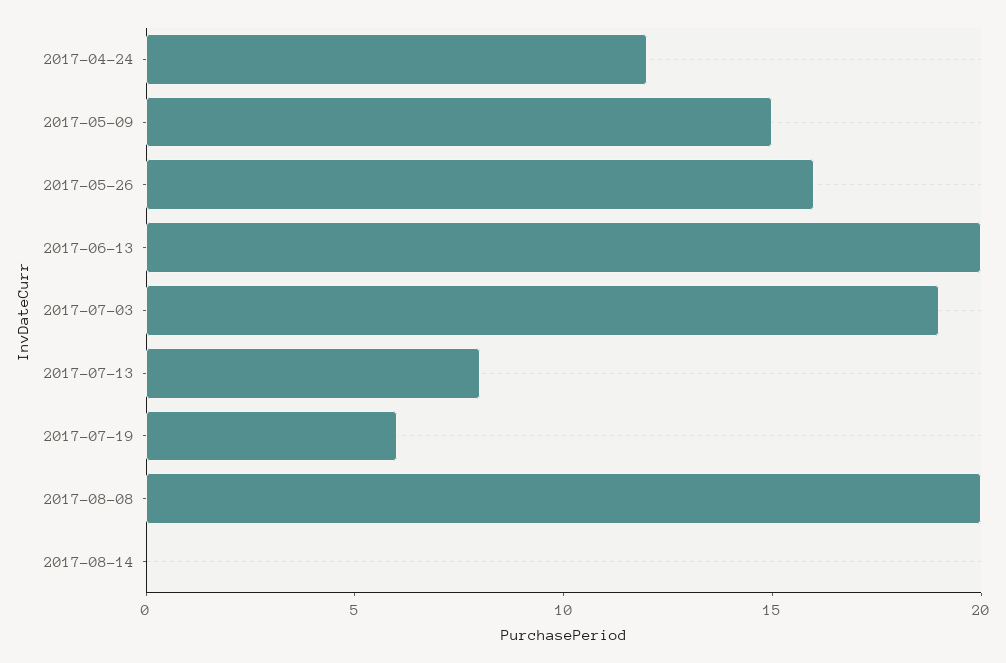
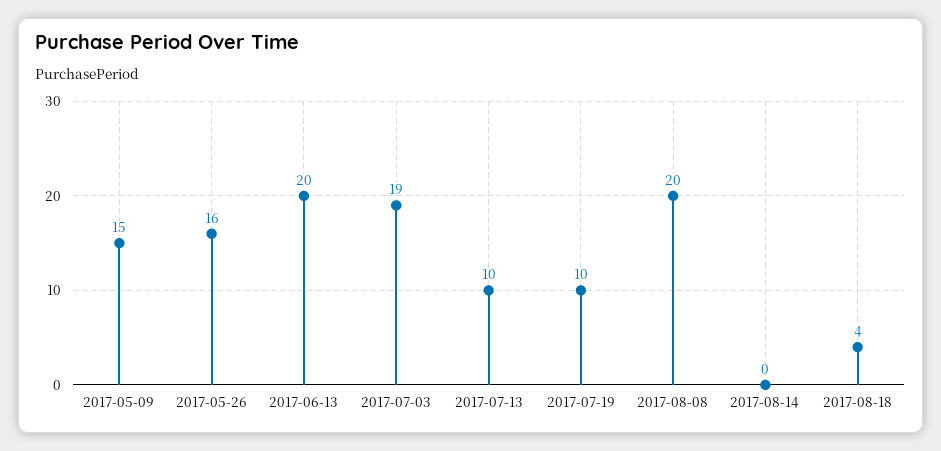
2017-04-24: 12 -> none
2017-07-13: 8 -> 10
2017-07-19: 6 -> 10
2017-08-18: none -> 4

